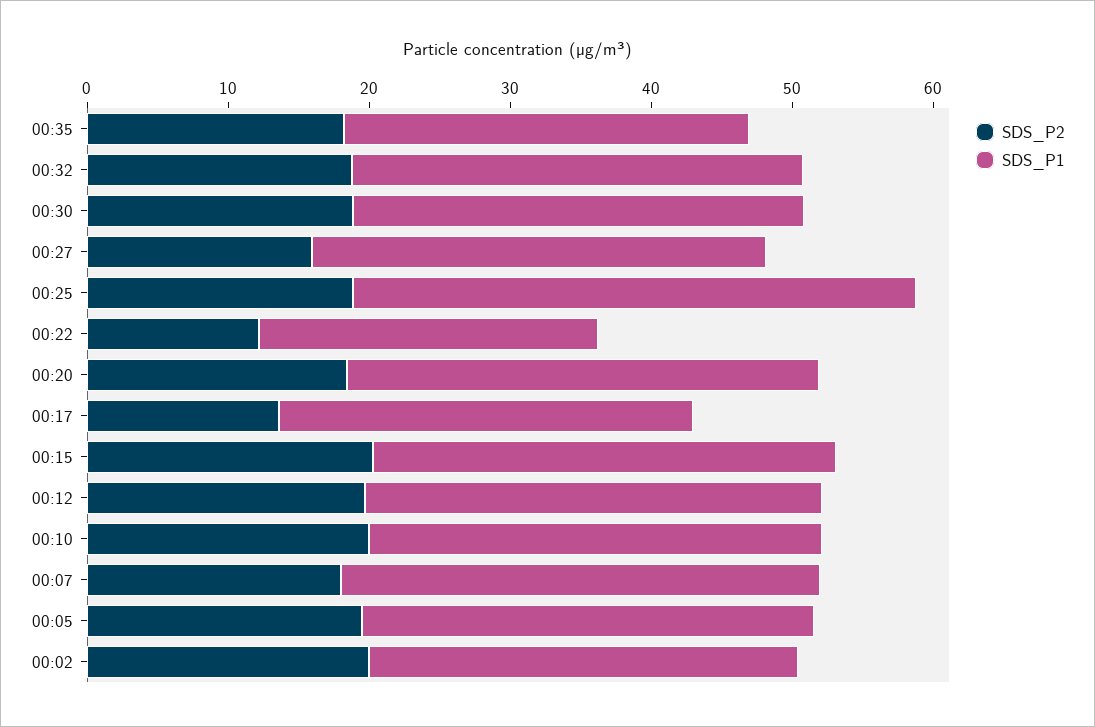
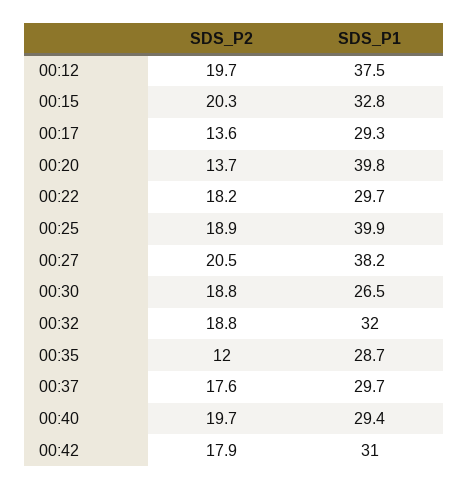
SDS_P2, 00:35: 18 -> 12
SDS_P1, 00:30: 32 -> 26.5
SDS_P2, 00:27: 16 -> 20.5
SDS_P1, 00:27: 32 -> 38.2
SDS_P2, 00:22: 12 -> 18.2
SDS_P1, 00:22: 24 -> 29.7
SDS_P2, 00:20: 18 -> 13.7
SDS_P1, 00:20: 34 -> 39.8
SDS_P1, 00:12: 32 -> 37.5
SDS_P2, 00:10: 20 -> none
SDS_P1, 00:10: 32 -> none
SDS_P2, 00:07: 18 -> none
SDS_P1, 00:07: 34 -> none
SDS_P2, 00:05: 20 -> none
SDS_P1, 00:05: 32 -> none
SDS_P2, 00:02: 20 -> none
SDS_P1, 00:02: 30 -> none
SDS_P2, 00:37: none -> 17.6
SDS_P1, 00:37: none -> 29.7
SDS_P2, 00:40: none -> 19.7
SDS_P1, 00:40: none -> 29.4
SDS_P2, 00:42: none -> 17.9
SDS_P1, 00:42: none -> 31

